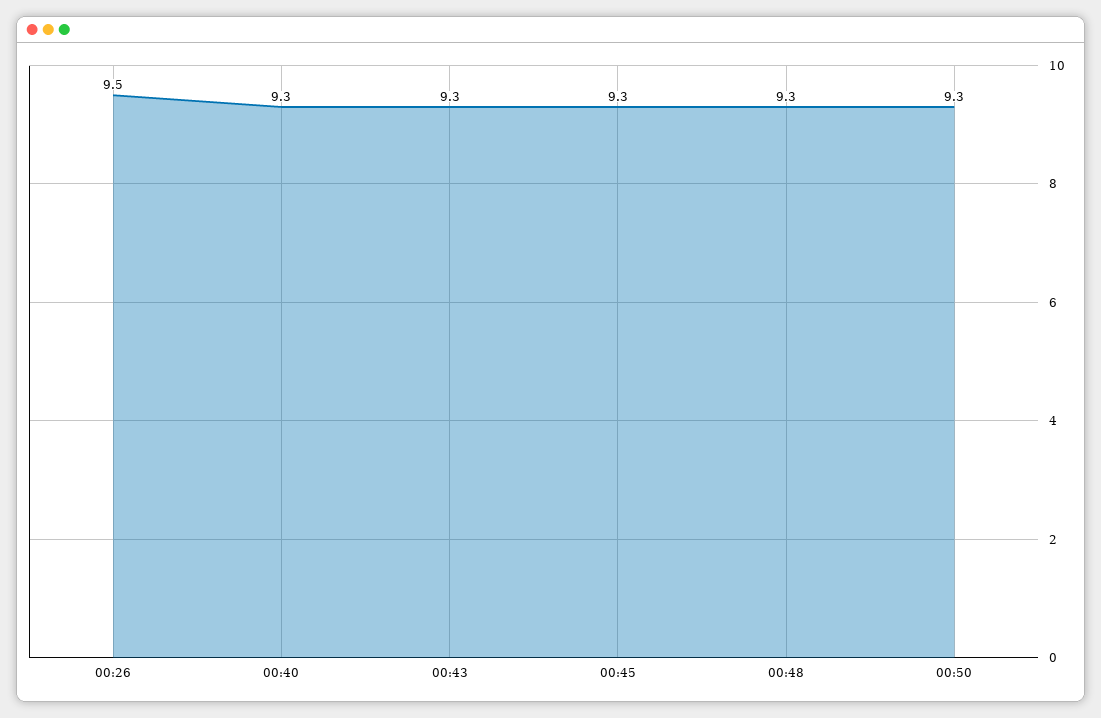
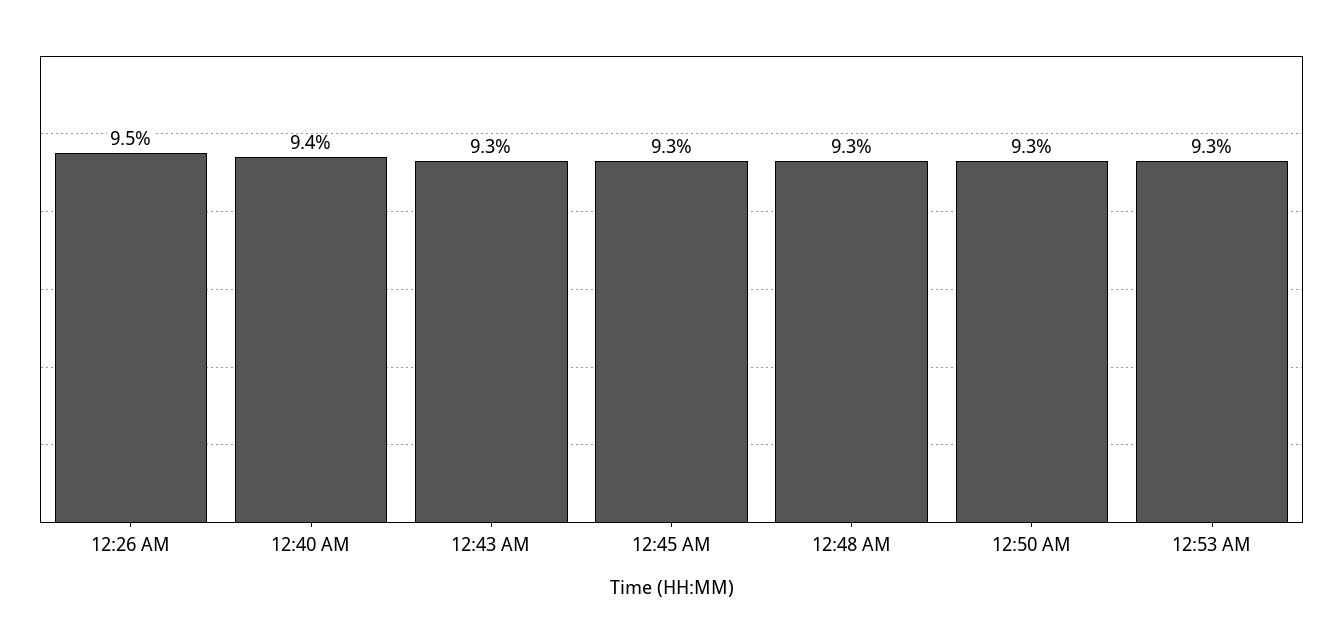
00:40: 9.3 -> 9.4
12:53 AM: none -> 9.3

